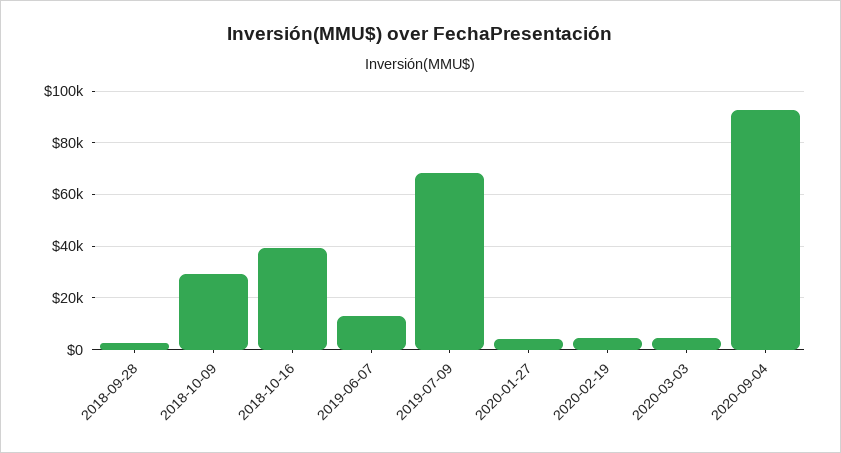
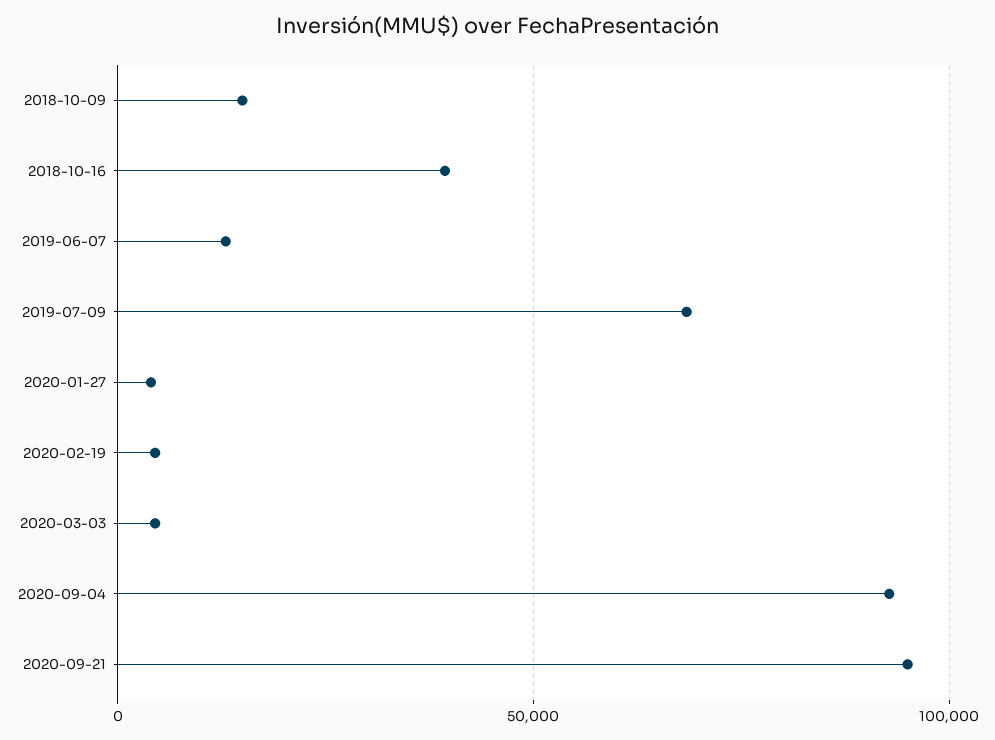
2018-09-28: 2500 -> none
2018-10-09: 30000 -> 15000
2020-09-21: none -> 95000

